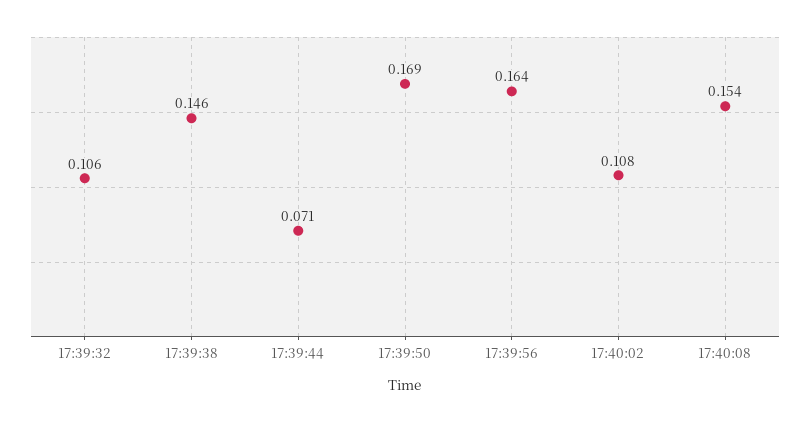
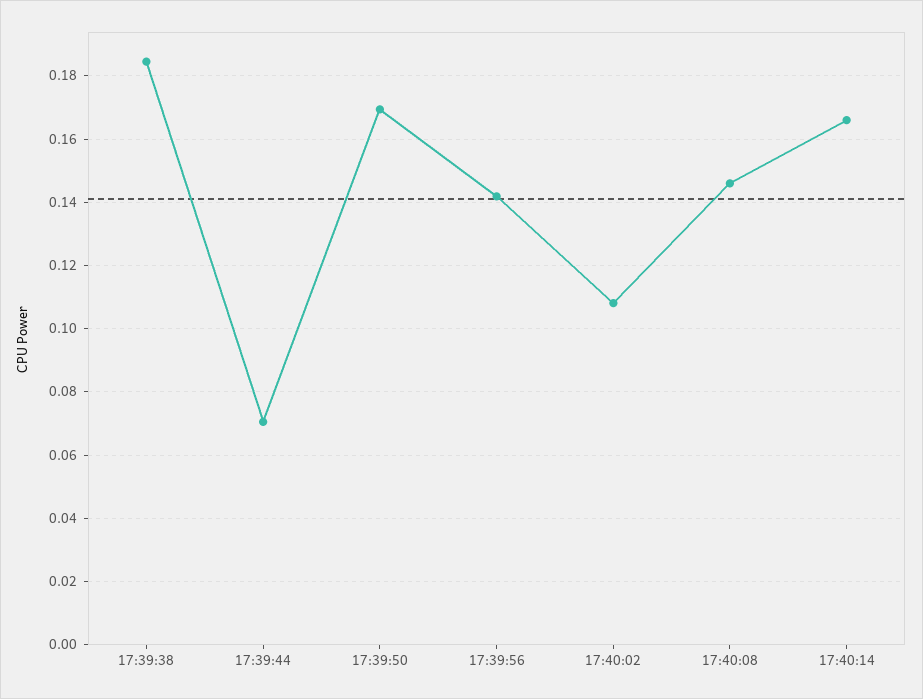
17:39:32: 0.106 -> none
17:39:38: 0.146 -> 0.184
17:39:56: 0.164 -> 0.142
17:40:08: 0.154 -> 0.146
17:40:14: none -> 0.166

